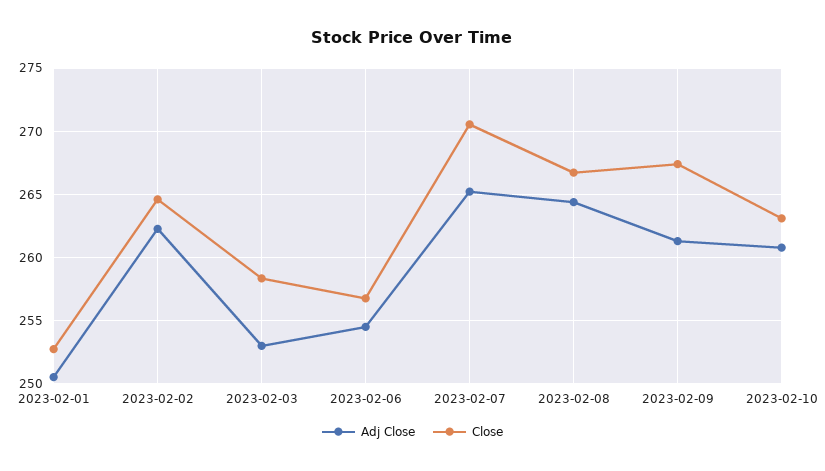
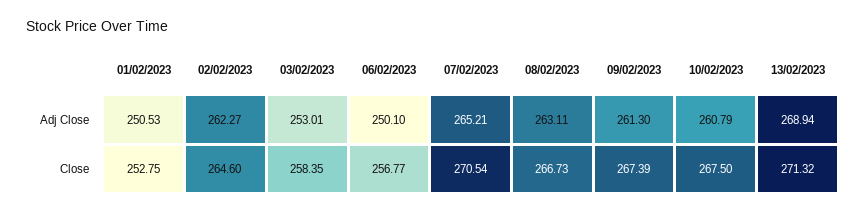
Adj Close, 2023-02-06: 254.5 -> 250.1
Adj Close, 2023-02-08: 264.5 -> 263.11
Close, 2023-02-10: 263 -> 267.5
Adj Close, 13/02/2023: none -> 268.94
Close, 13/02/2023: none -> 271.32

